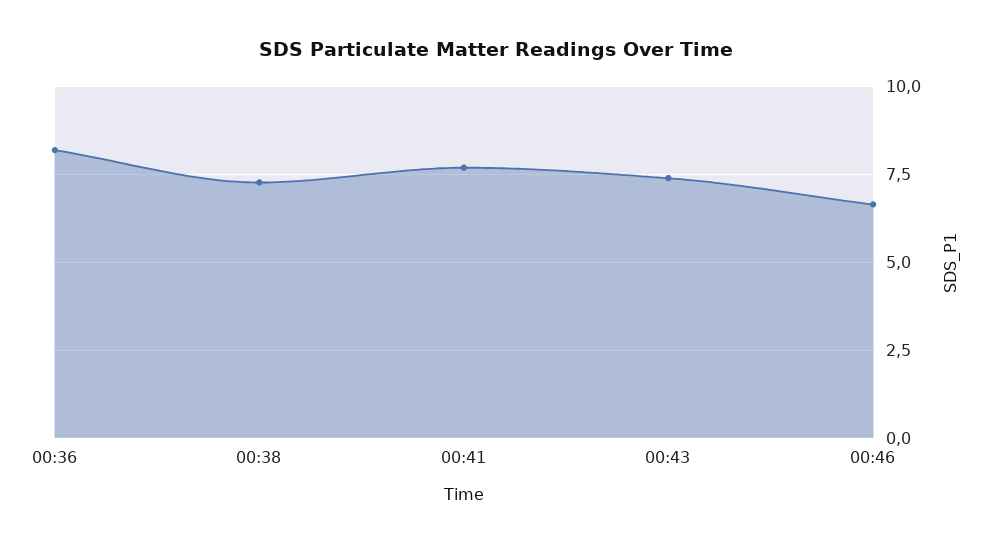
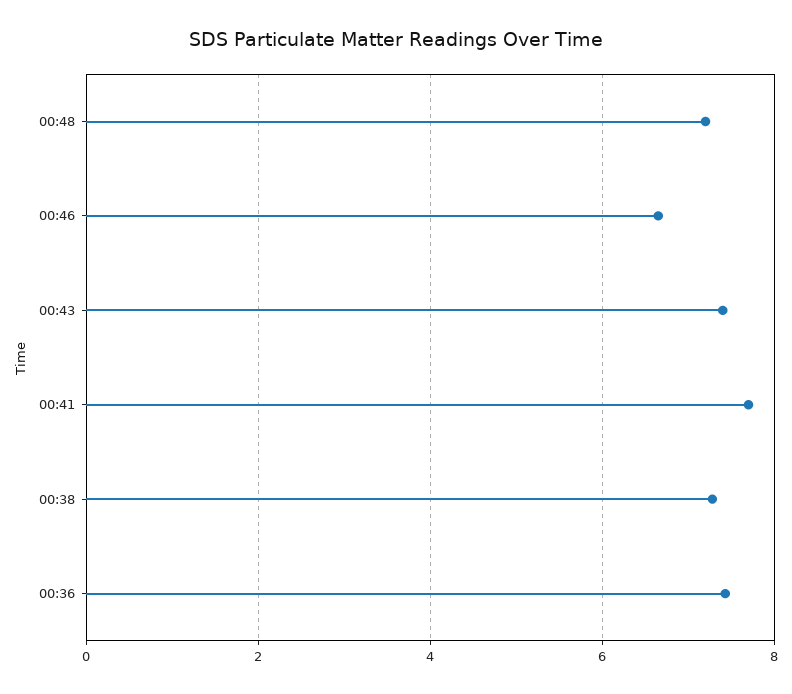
00:36: 8.25 -> 7.4
00:48: none -> 7.2

